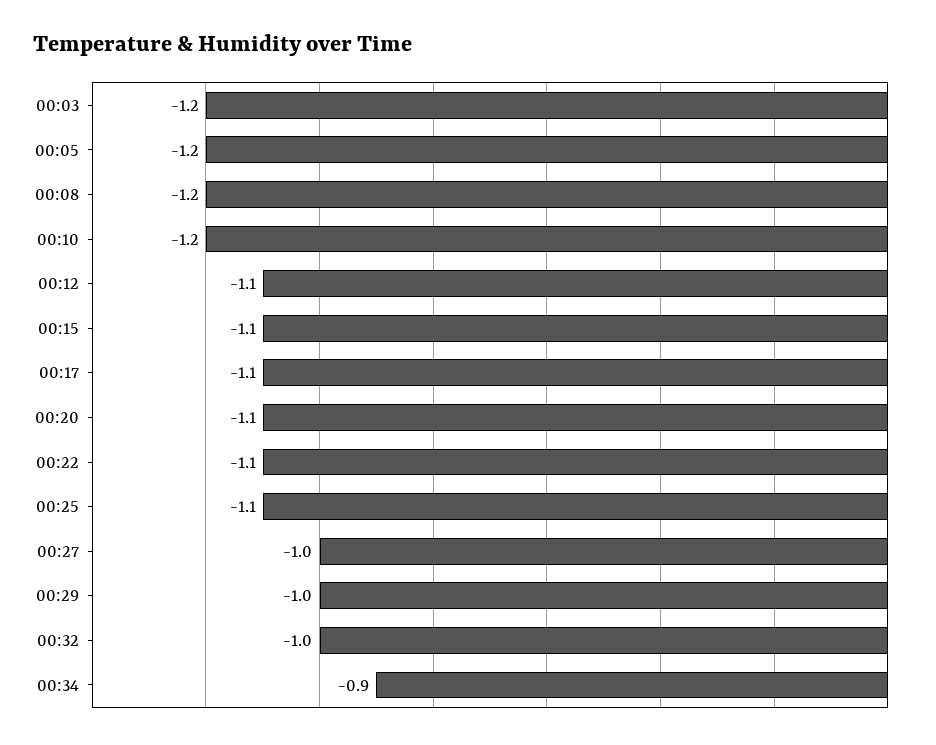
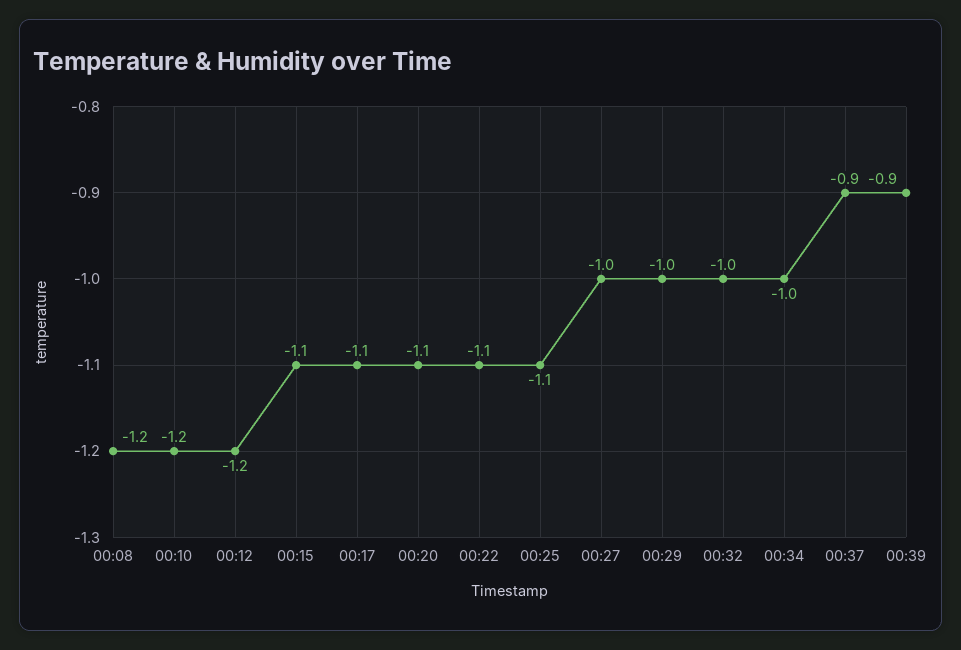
00:03: -1.2 -> none
00:05: -1.2 -> none
00:12: -1.1 -> -1.2
00:34: -0.9 -> -1
00:37: none -> -0.9
00:39: none -> -0.9

